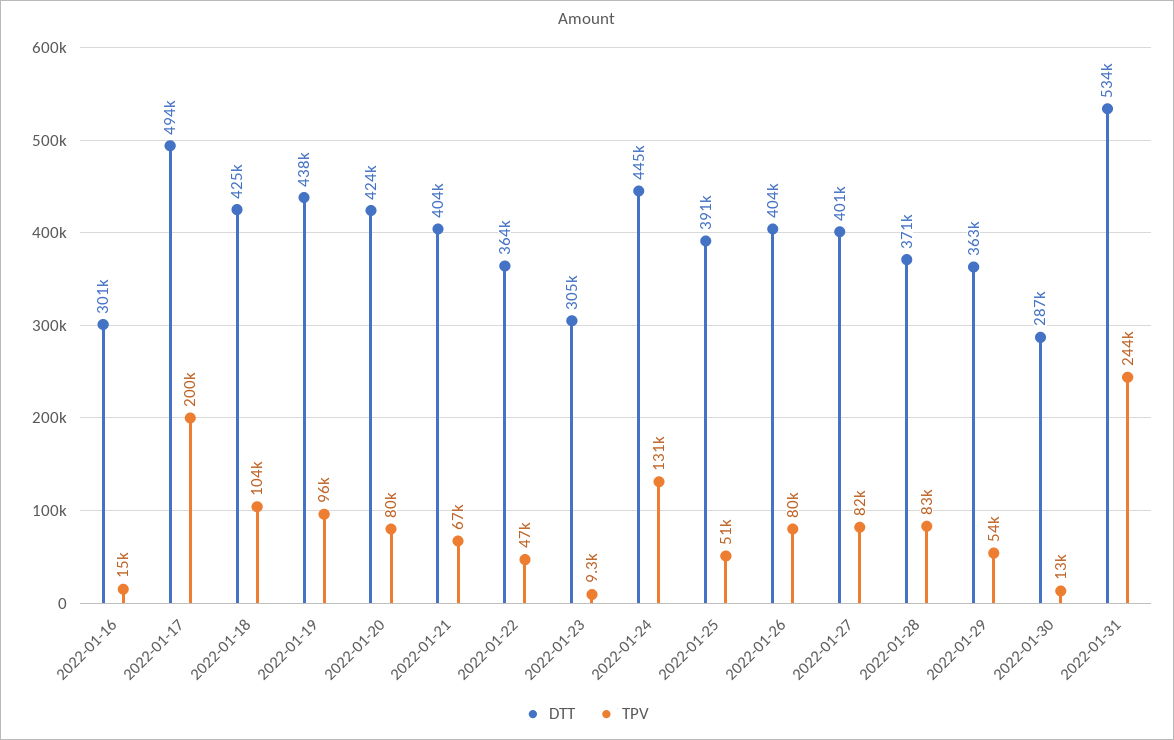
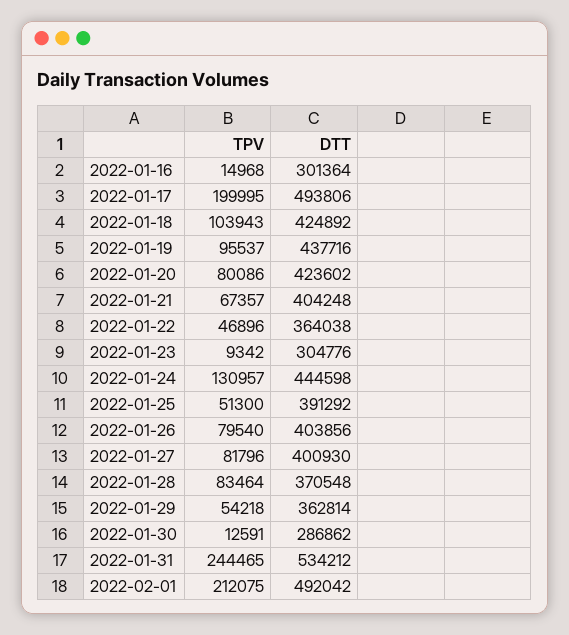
TPV, 2022-02-01: none -> 212075
DTT, 2022-02-01: none -> 492042

